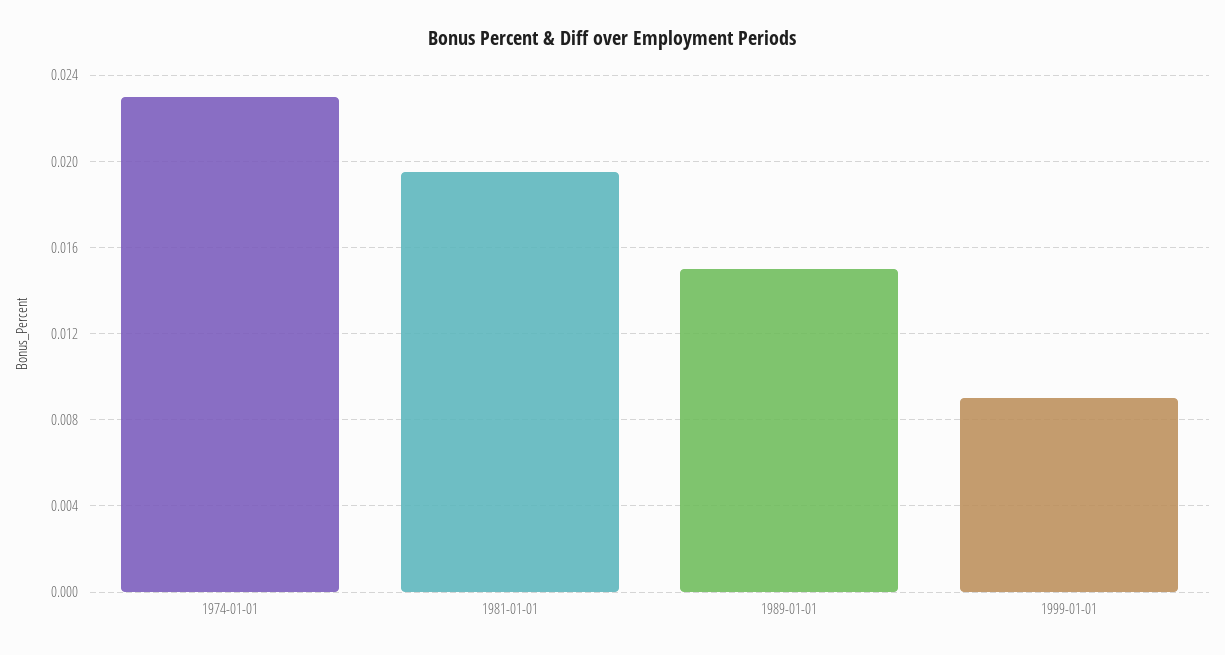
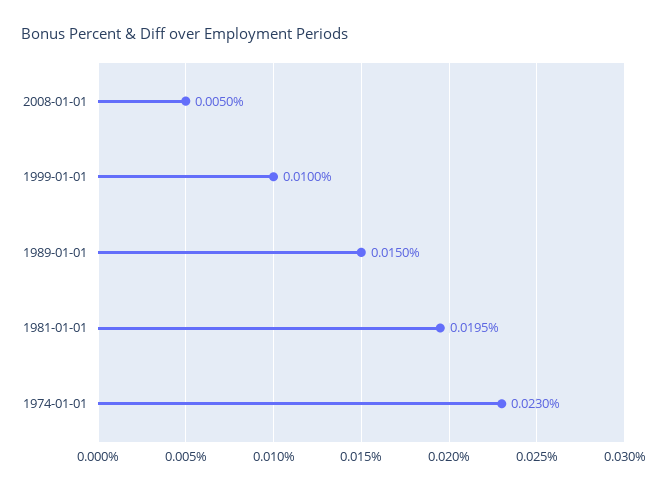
1999-01-01: 0.009 -> 0.01
2008-01-01: none -> 0.005

